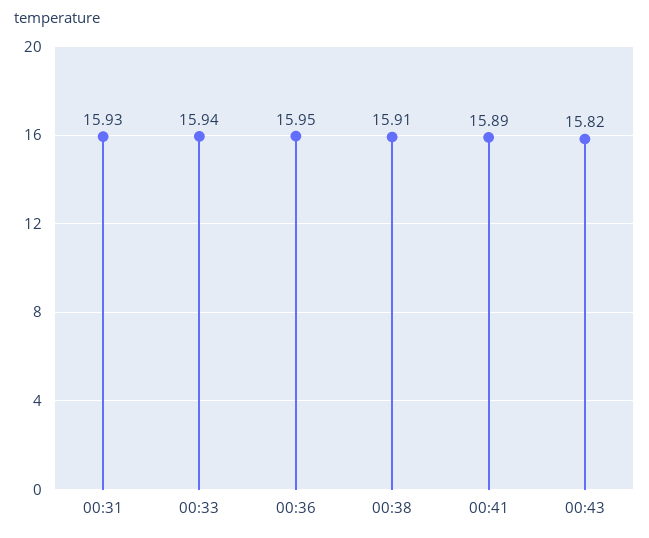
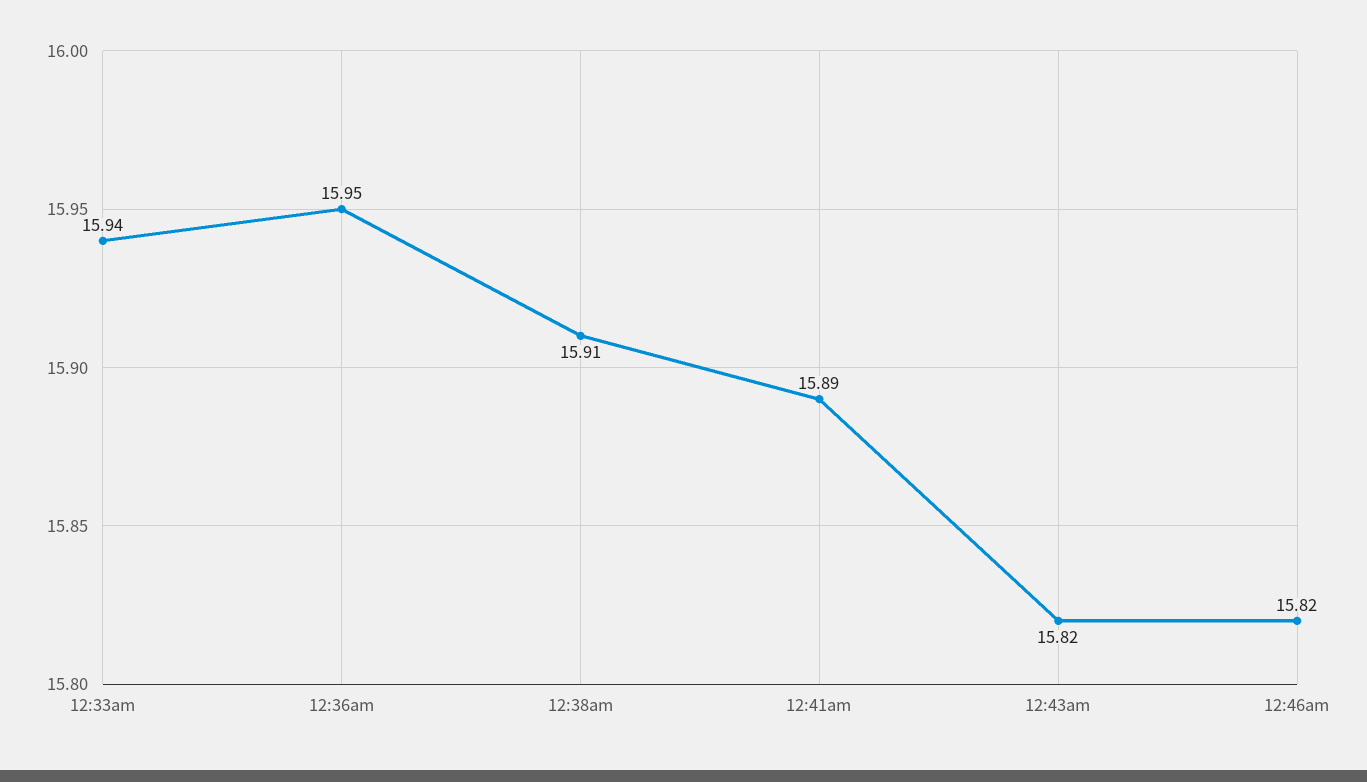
00:31: 15.93 -> none
12:46am: none -> 15.82

